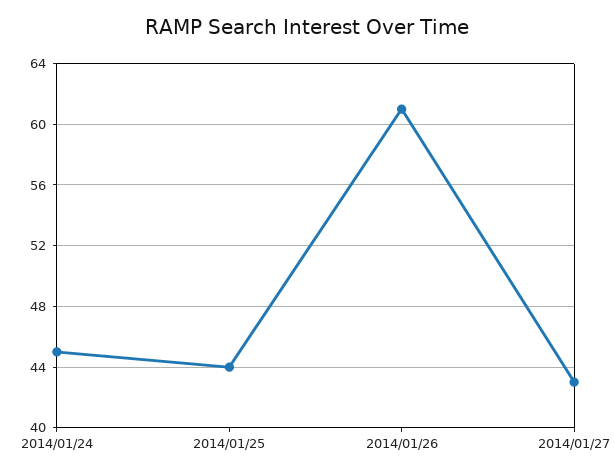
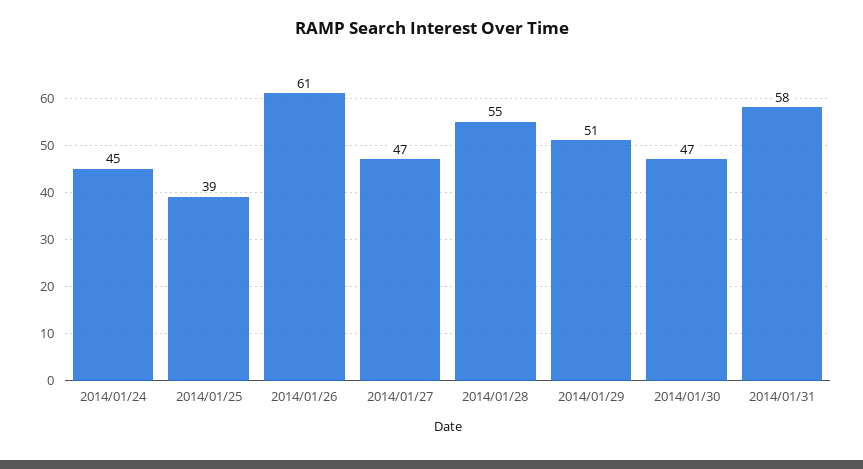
2014/01/25: 44 -> 39
2014/01/27: 43 -> 47
2014/01/28: none -> 55
2014/01/29: none -> 51
2014/01/30: none -> 47
2014/01/31: none -> 58

